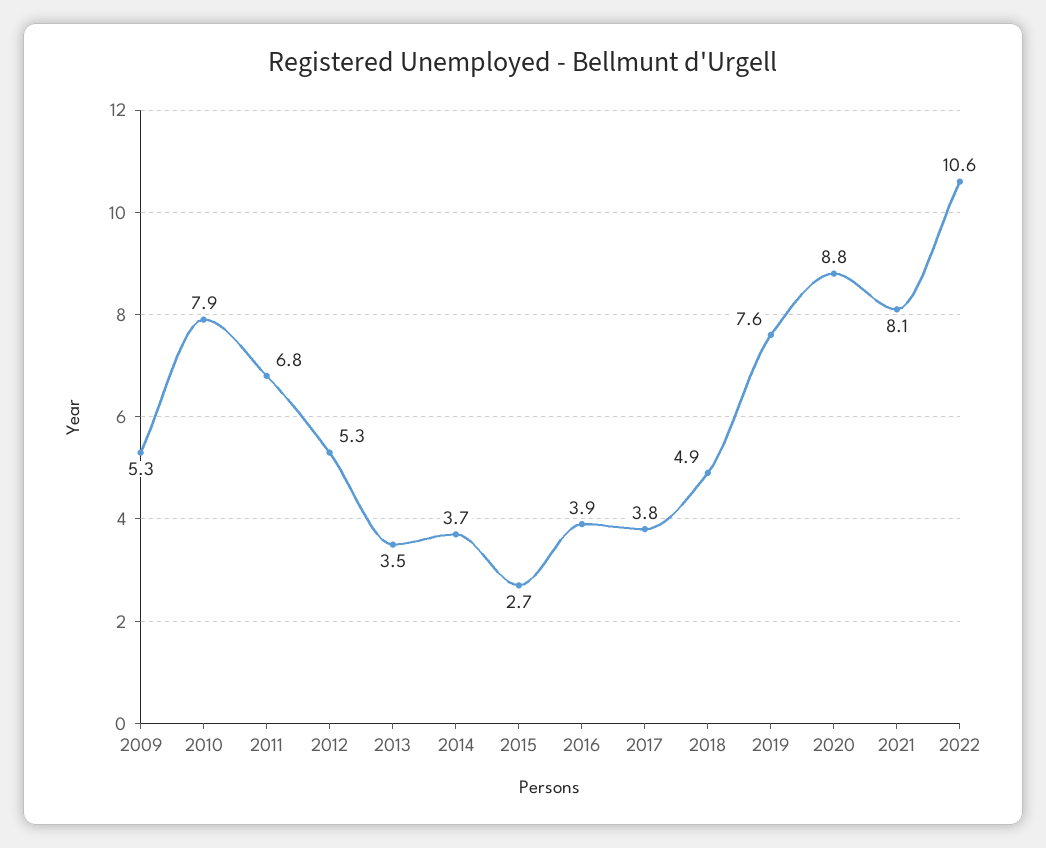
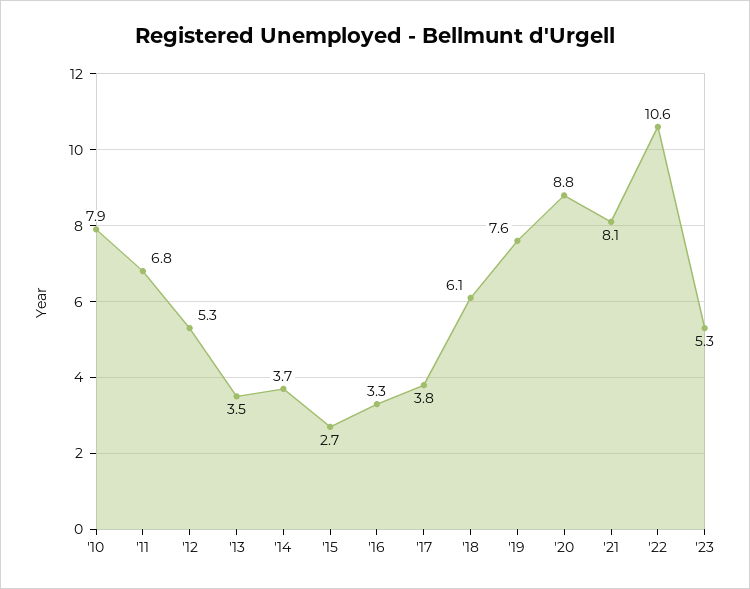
2009: 5.3 -> none
2016: 3.9 -> 3.3
2018: 4.9 -> 6.1
'23: none -> 5.3

